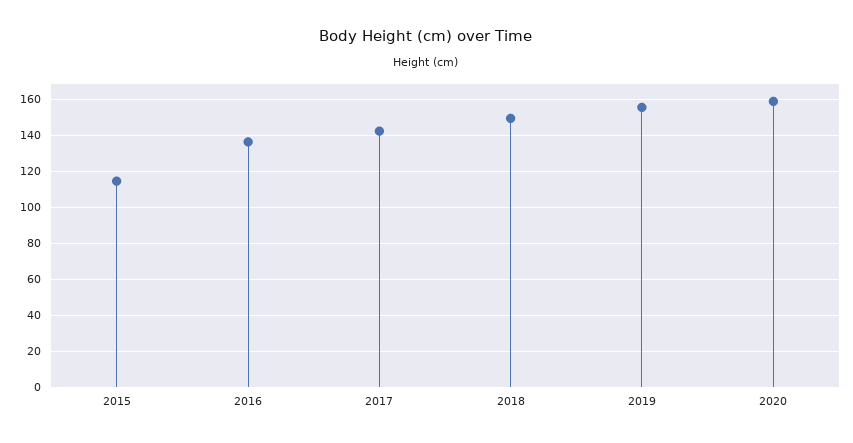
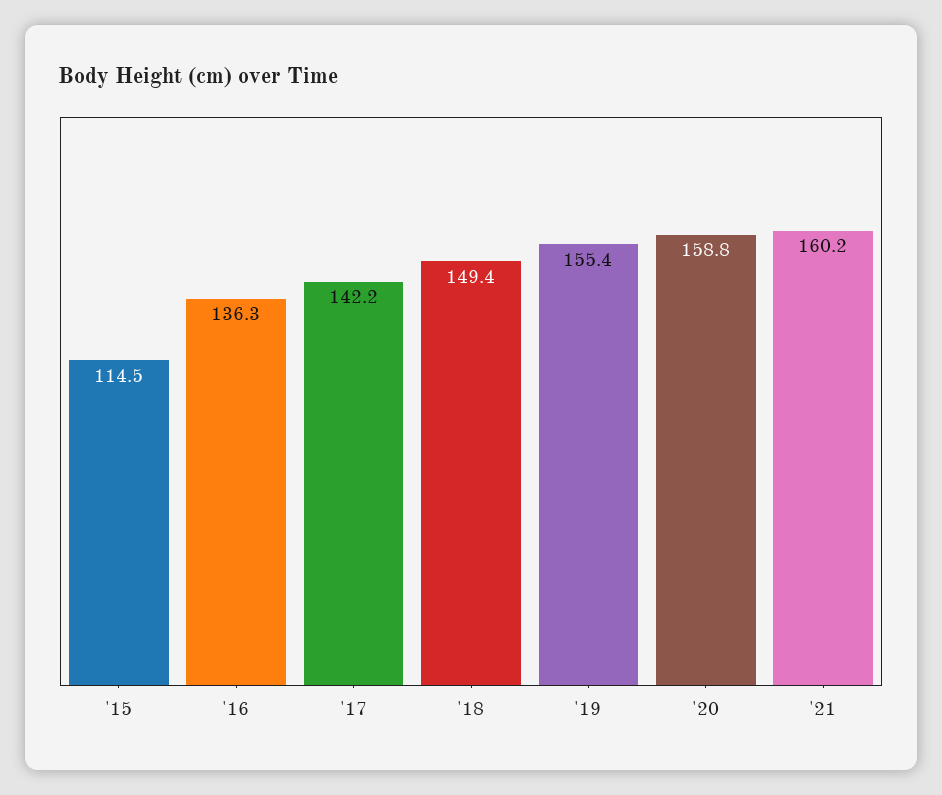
'21: none -> 160.2

